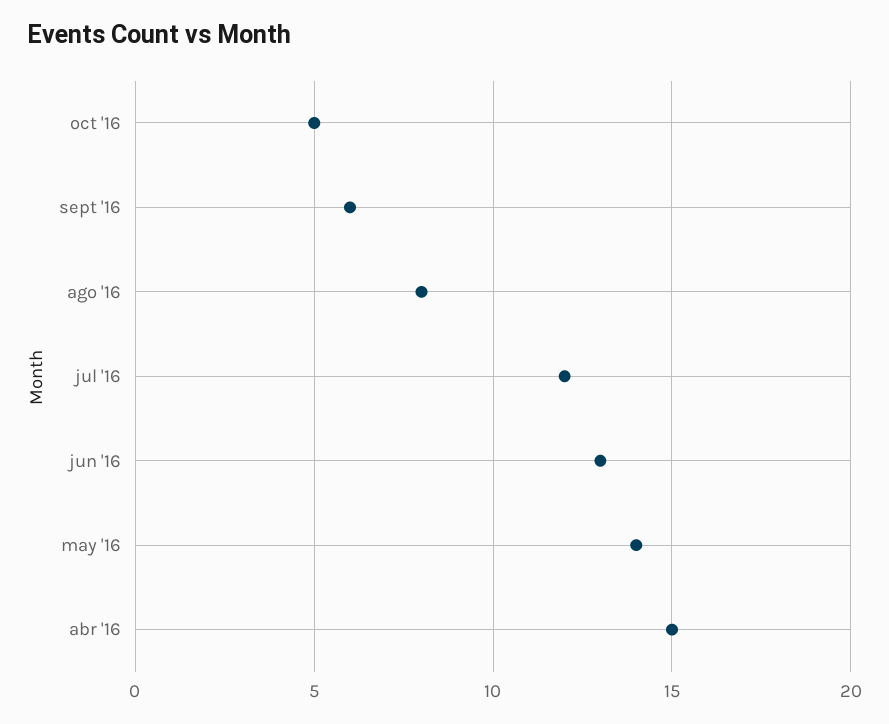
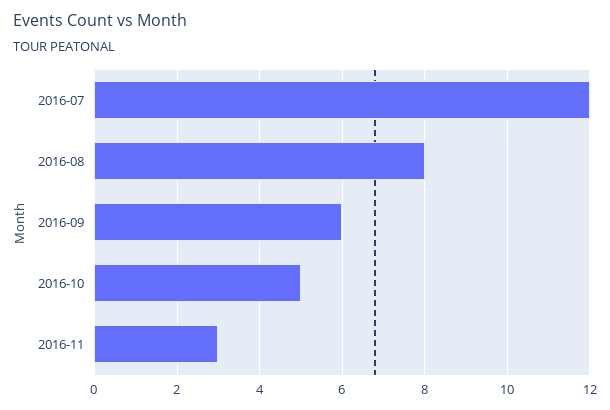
jun '16: 13 -> none
may '16: 14 -> none
abr '16: 15 -> none
2016-11: none -> 3

